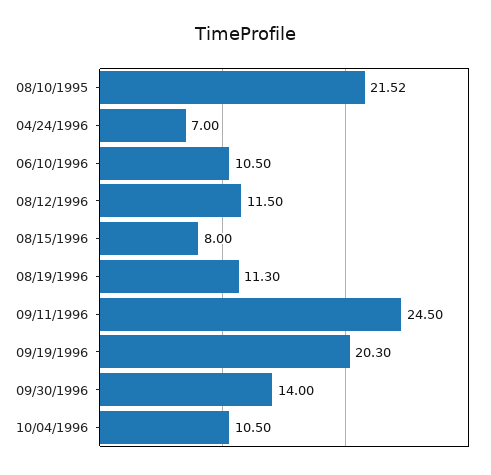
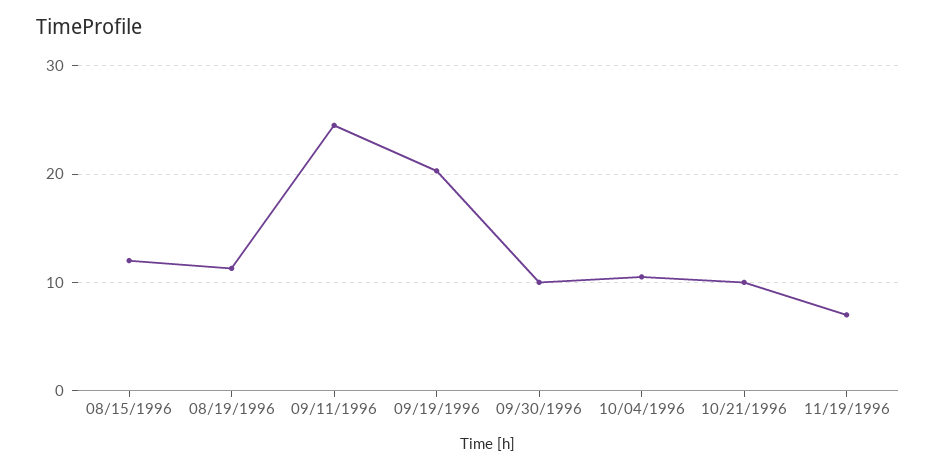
08/10/1995: 21.52 -> none
04/24/1996: 7 -> none
06/10/1996: 10.5 -> none
08/12/1996: 11.5 -> none
08/15/1996: 8 -> 12
09/30/1996: 14 -> 10
10/21/1996: none -> 10
11/19/1996: none -> 7

